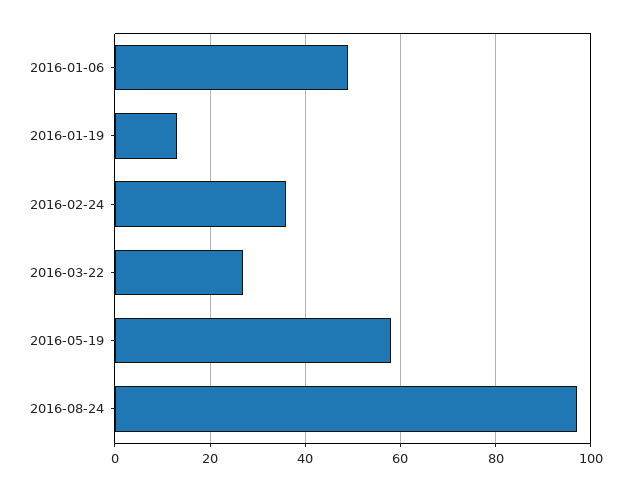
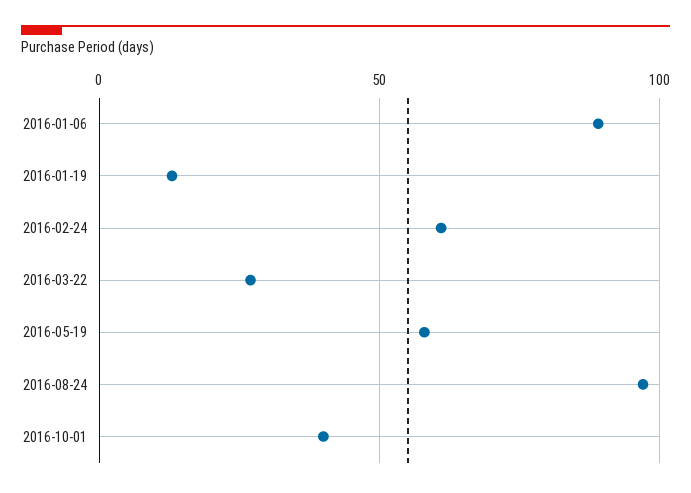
2016-01-06: 50 -> 90
2016-02-24: 35 -> 60
2016-10-01: none -> 40

